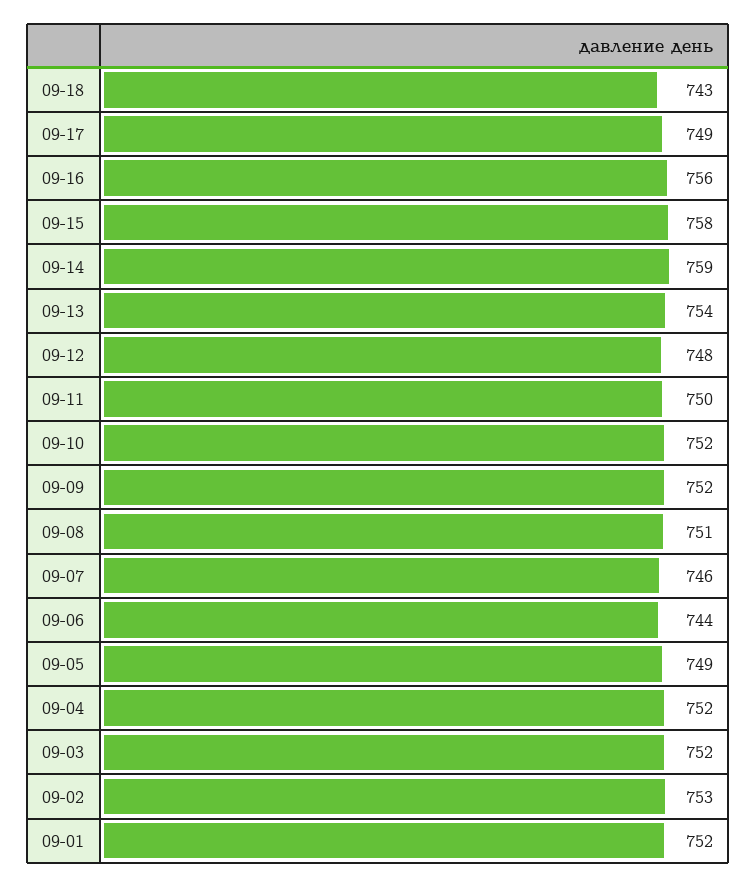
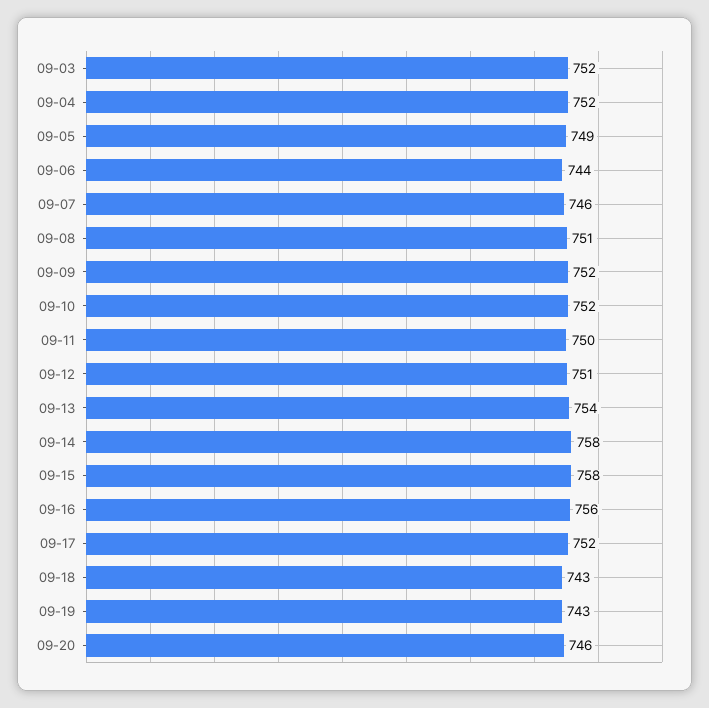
09-17: 749 -> 752
09-14: 759 -> 758
09-12: 748 -> 751
09-02: 753 -> none
09-01: 752 -> none
09-19: none -> 743
09-20: none -> 746

